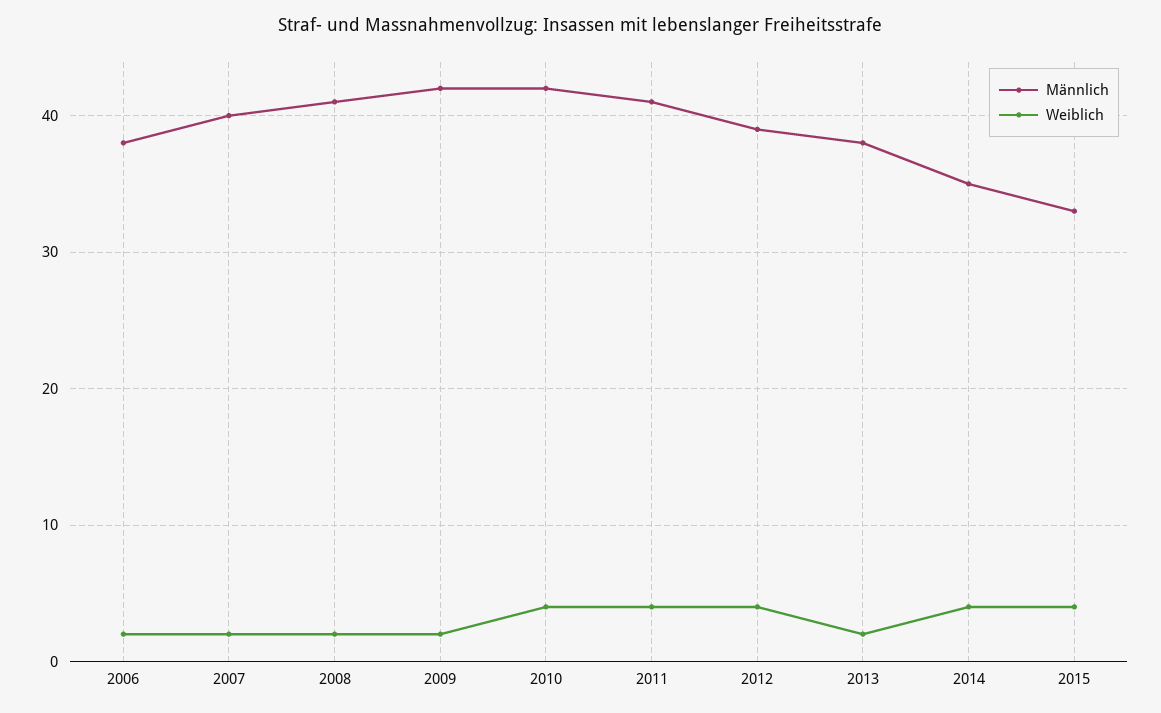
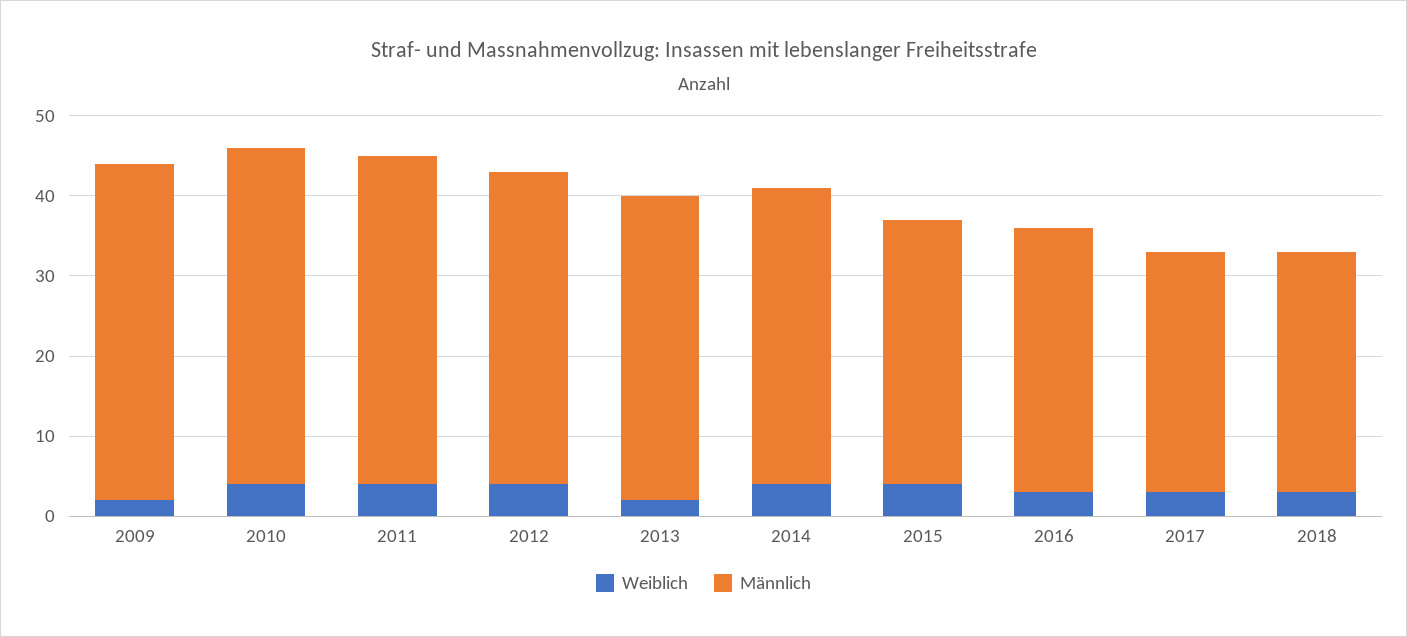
Männlich, 2006: 38 -> none
Weiblich, 2006: 2 -> none
Männlich, 2007: 40 -> none
Weiblich, 2007: 2 -> none
Männlich, 2008: 41 -> none
Weiblich, 2008: 2 -> none
Männlich, 2014: 35 -> 37
Weiblich, 2016: none -> 3
Männlich, 2016: none -> 33
Weiblich, 2017: none -> 3
Männlich, 2017: none -> 30
Weiblich, 2018: none -> 3
Männlich, 2018: none -> 30

